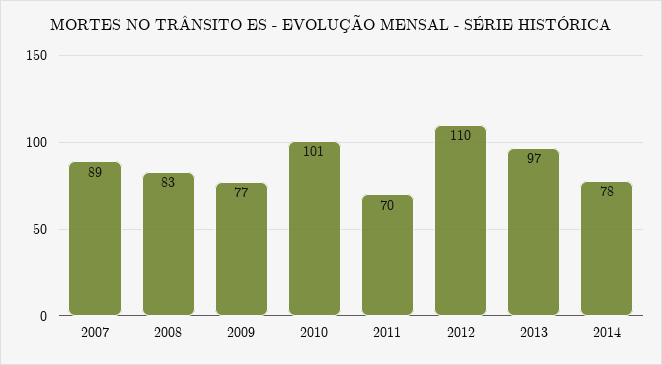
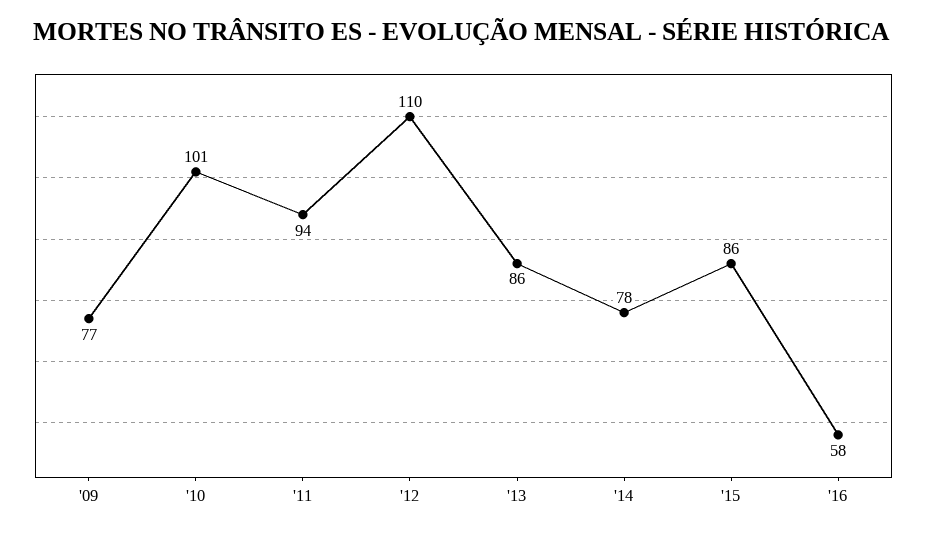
2007: 89 -> none
2008: 83 -> none
2011: 70 -> 94
2013: 97 -> 86
'15: none -> 86
'16: none -> 58

